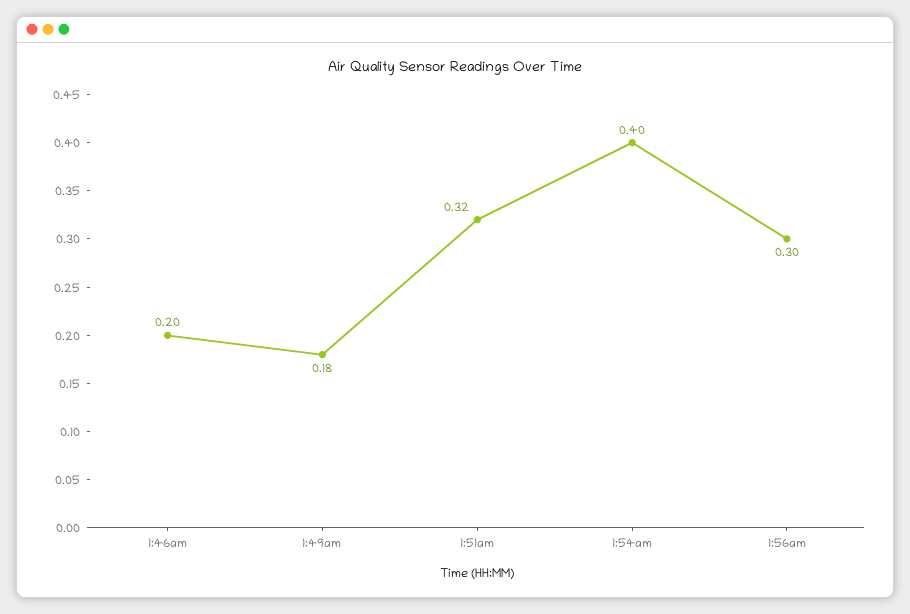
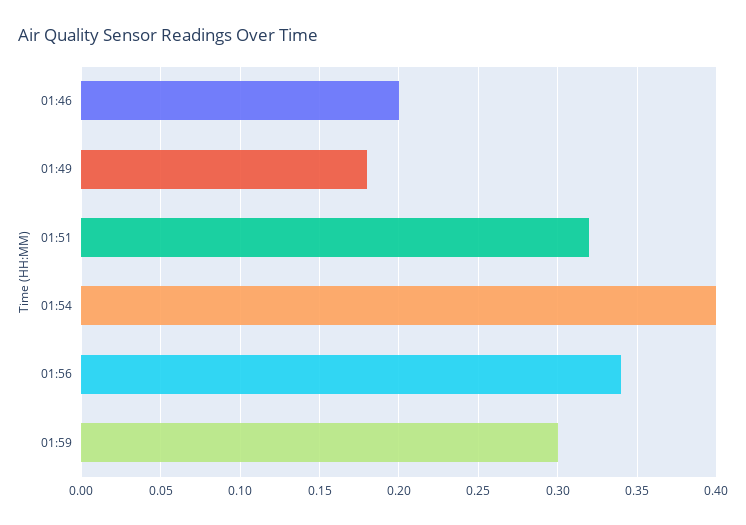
1:56am: 0.3 -> 0.34
01:59: none -> 0.3

